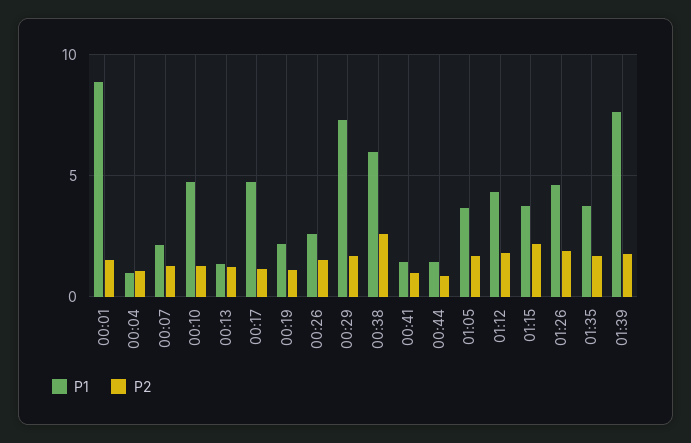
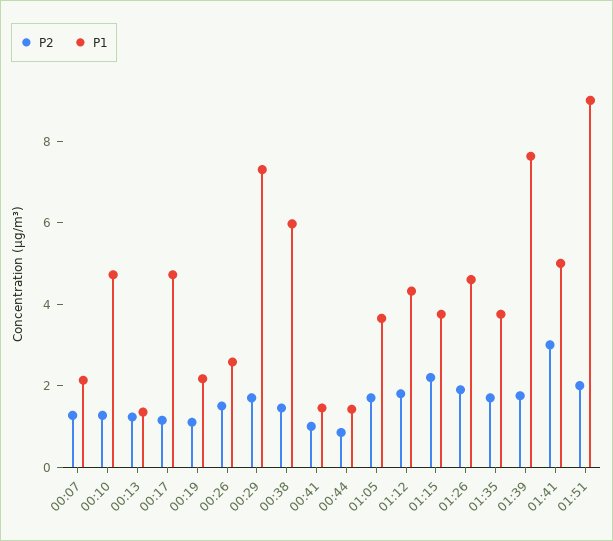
P1, 00:01: 9 -> none
P2, 00:01: 1.5 -> none
P1, 00:04: 1 -> none
P2, 00:04: 1 -> none
P2, 00:38: 2.5 -> 1.5
P2, 01:41: none -> 3
P1, 01:41: none -> 5
P2, 01:51: none -> 2
P1, 01:51: none -> 9

